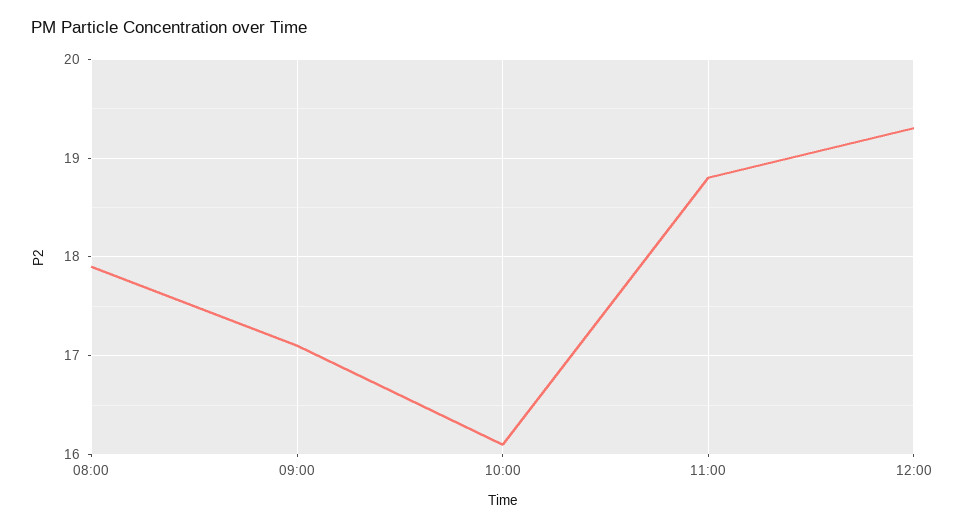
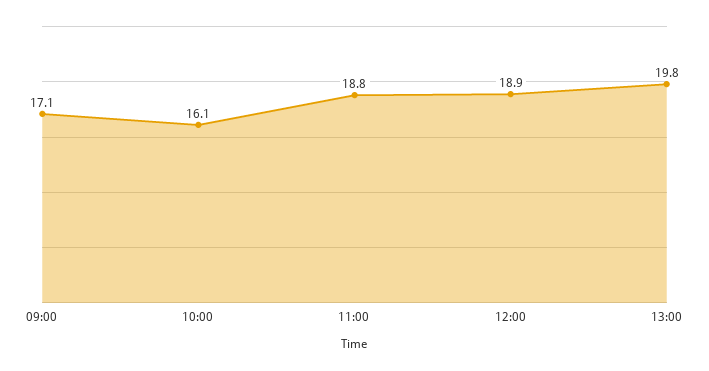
08:00: 17.9 -> none
12:00: 19.3 -> 18.9
13:00: none -> 19.8

